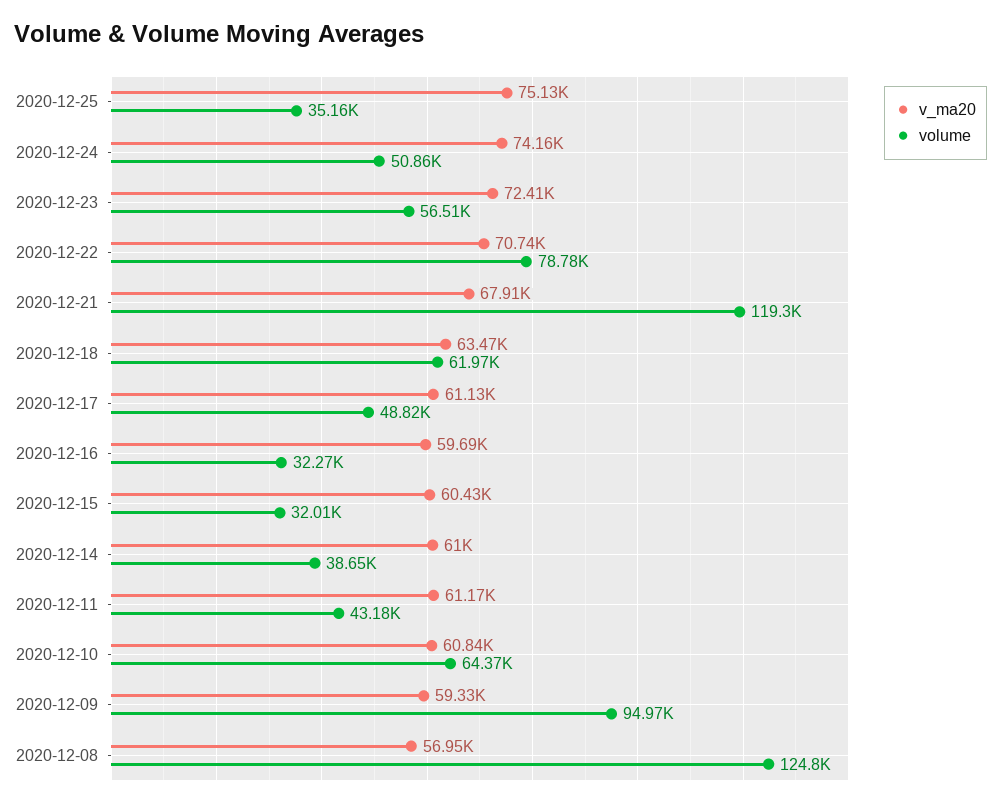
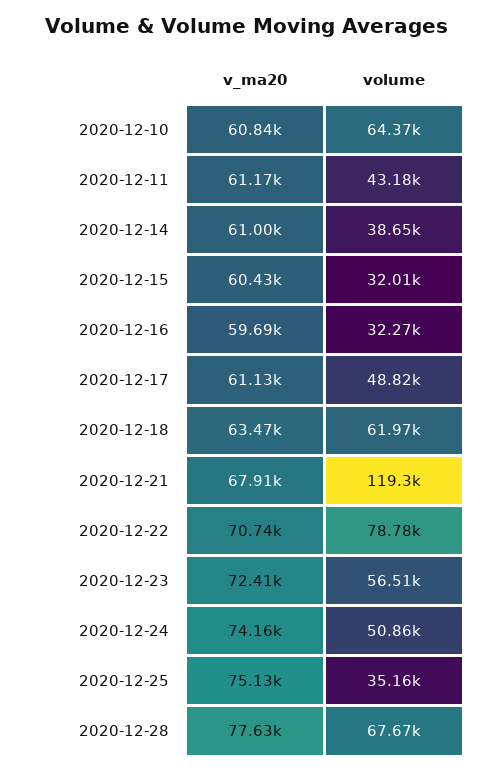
v_ma20, 2020-12-09: 59330 -> none
volume, 2020-12-09: 94970 -> none
v_ma20, 2020-12-08: 56950 -> none
volume, 2020-12-08: 124800 -> none
v_ma20, 2020-12-28: none -> 77630
volume, 2020-12-28: none -> 67670

